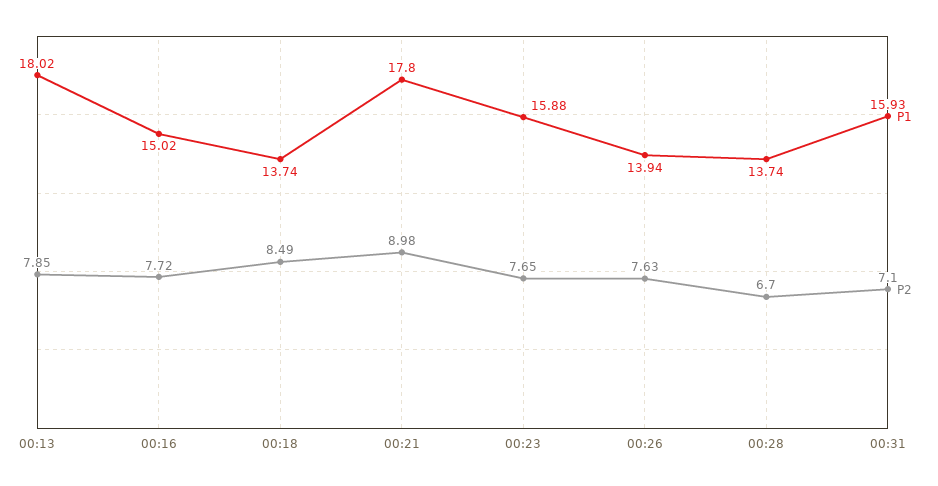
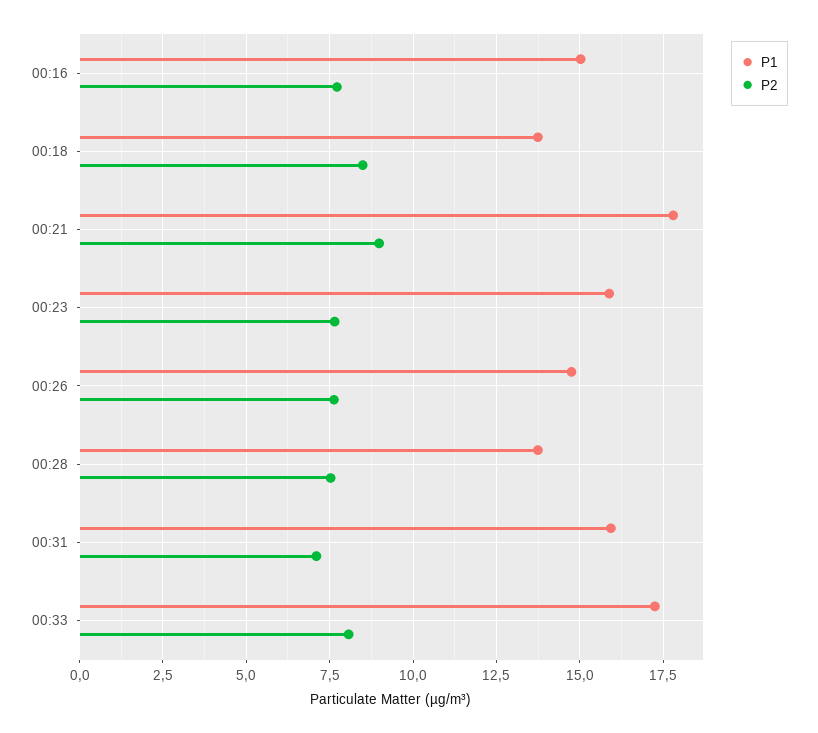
P1, 00:13: 18.02 -> none
P2, 00:13: 7.85 -> none
P1, 00:26: 13.94 -> 14.75
P2, 00:28: 6.7 -> 7.5
P1, 00:33: none -> 17.25
P2, 00:33: none -> 8

